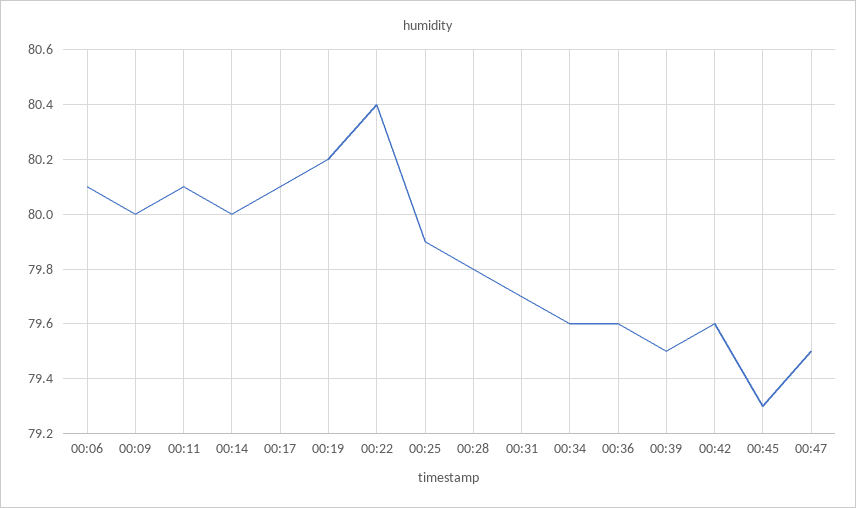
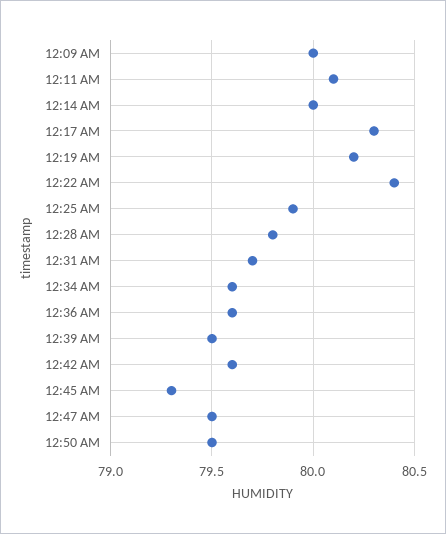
00:06: 80.1 -> none
00:17: 80.1 -> 80.3
12:50 AM: none -> 79.5

